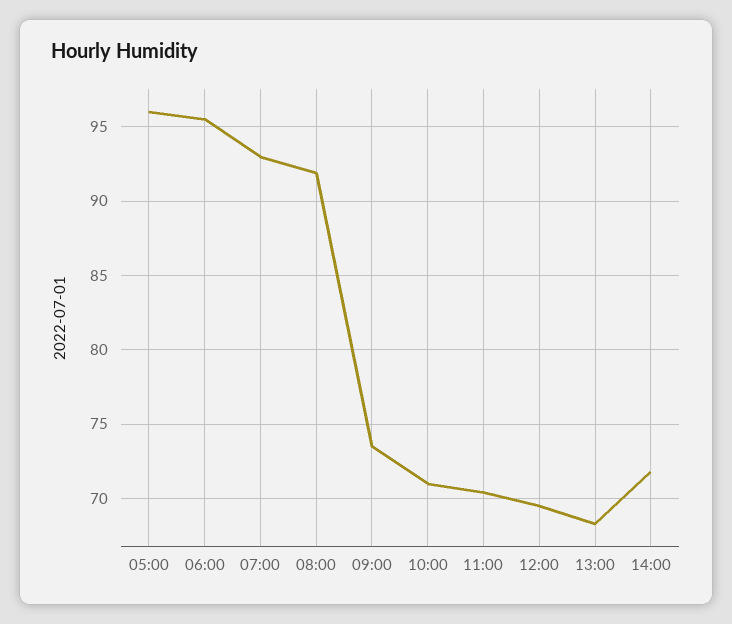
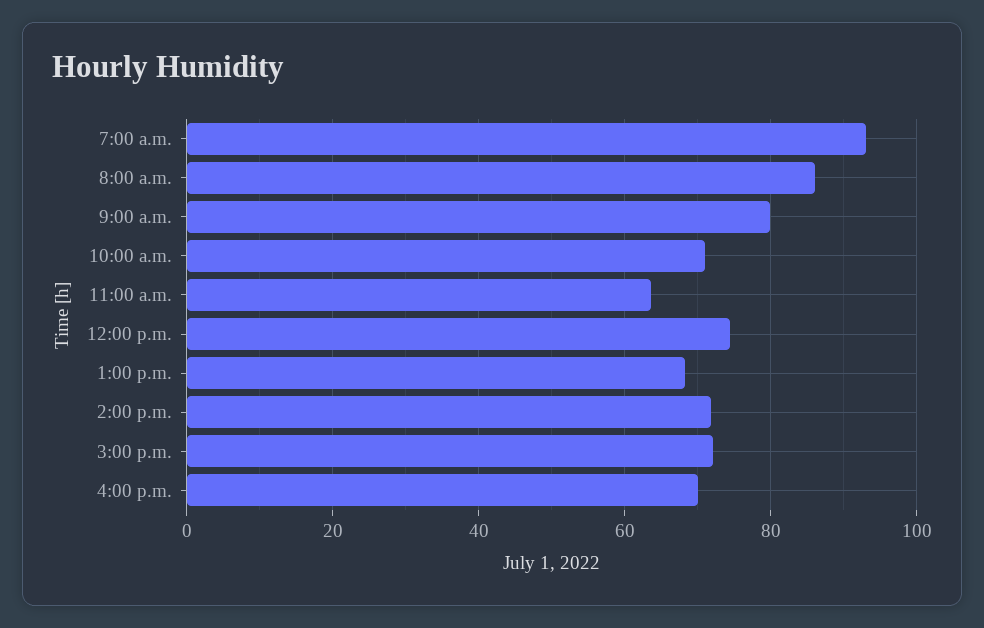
05:00: 96 -> none
06:00: 95.5 -> none
08:00: 92 -> 86
09:00: 73.5 -> 80
11:00: 70.5 -> 64
12:00: 69.5 -> 74
3:00 p.m.: none -> 72
4:00 p.m.: none -> 70

